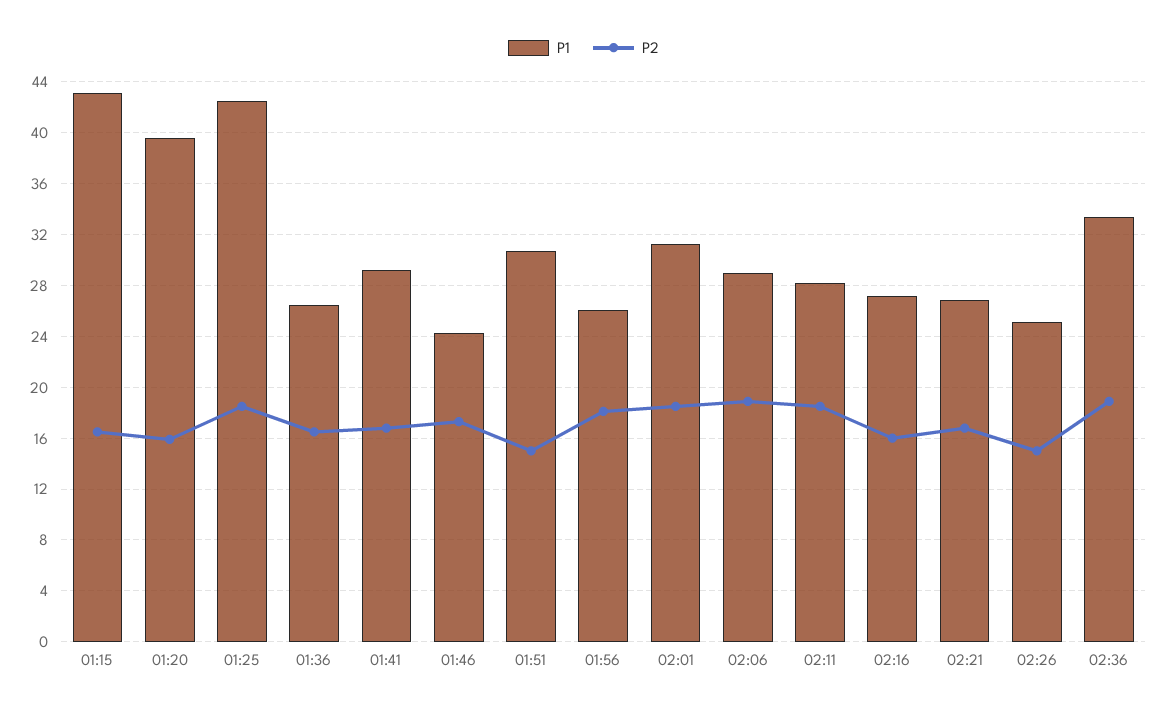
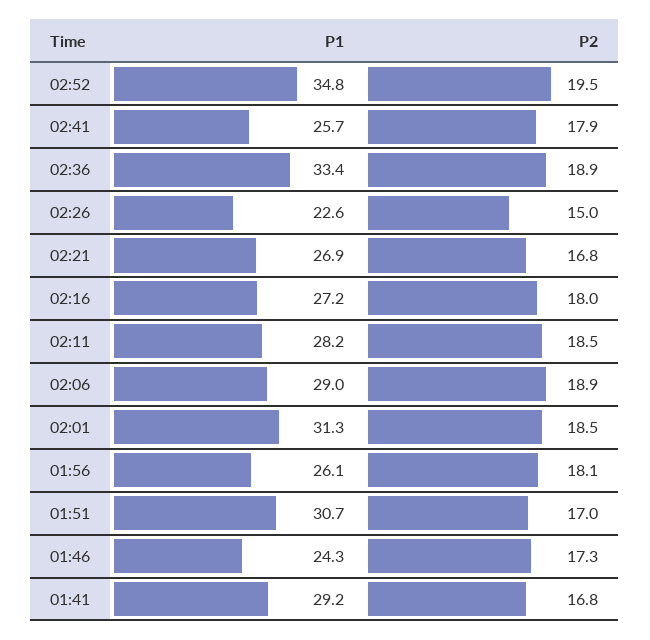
P1, 01:15: 43 -> none
P2, 01:15: 16.5 -> none
P1, 01:20: 39.5 -> none
P2, 01:20: 16 -> none
P1, 01:25: 42.5 -> none
P2, 01:25: 18.5 -> none
P1, 01:36: 26.5 -> none
P2, 01:36: 16.5 -> none
P2, 01:51: 15 -> 17
P2, 02:16: 16 -> 18
P1, 02:26: 25 -> 22.6
P1, 02:52: none -> 34.8
P2, 02:52: none -> 19.5
P1, 02:41: none -> 25.7
P2, 02:41: none -> 17.9

